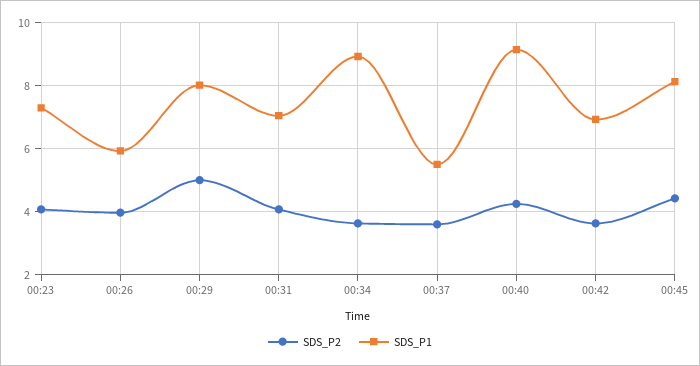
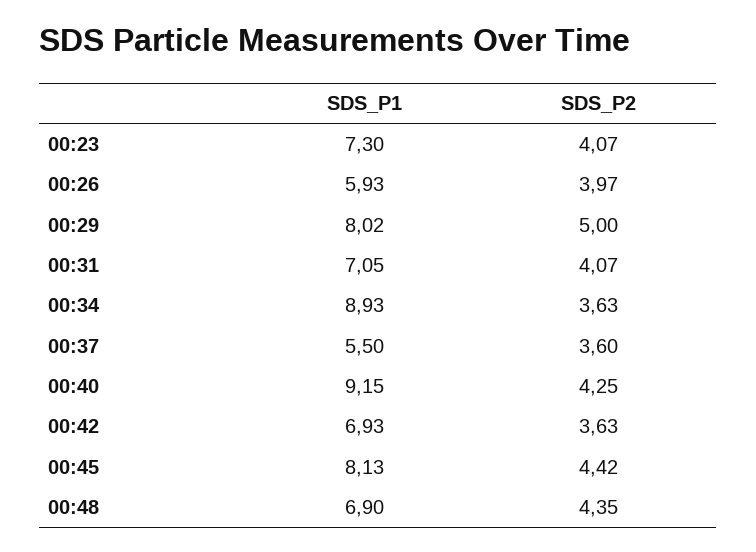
SDS_P1, 00:48: none -> 6.9
SDS_P2, 00:48: none -> 4.35

